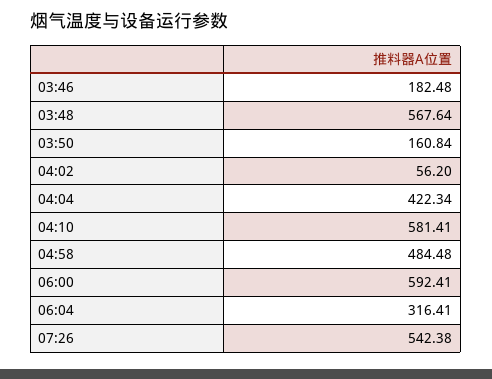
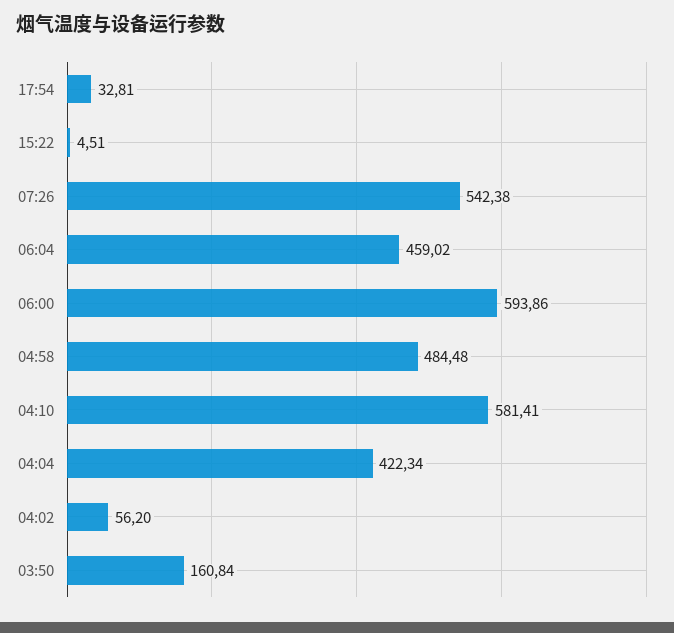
03:46: 182.48 -> none
03:48: 567.64 -> none
06:00: 592.41 -> 593.86
06:04: 316.41 -> 459.02
17:54: none -> 32.81
15:22: none -> 4.51

